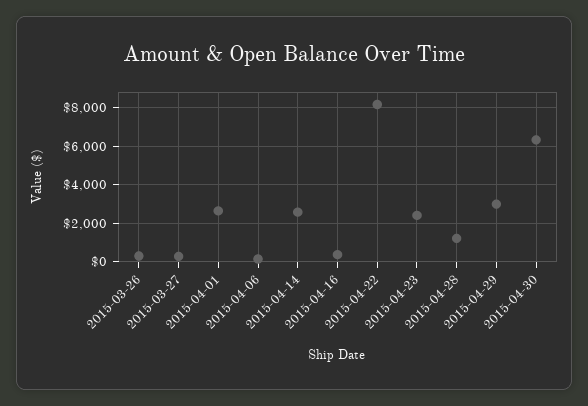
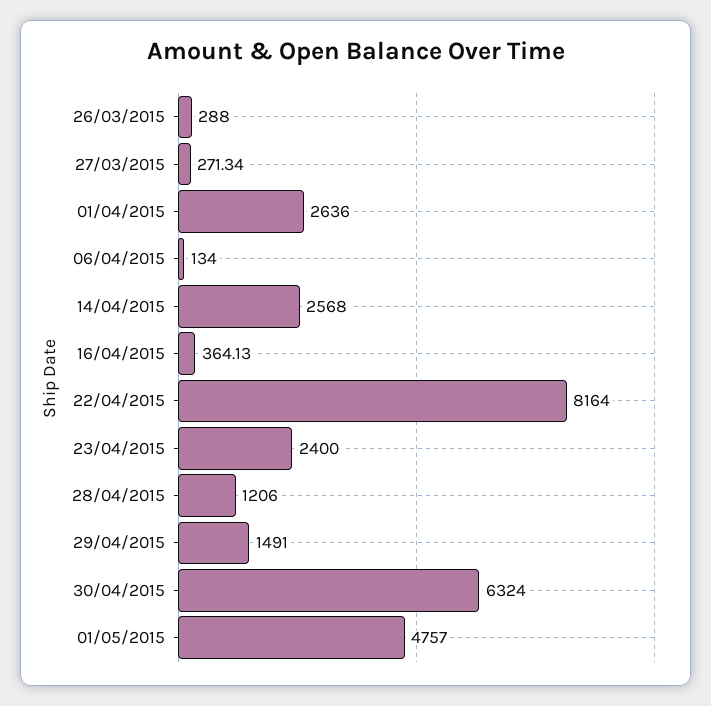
2015-04-29: 3000 -> 1491
01/05/2015: none -> 4757

